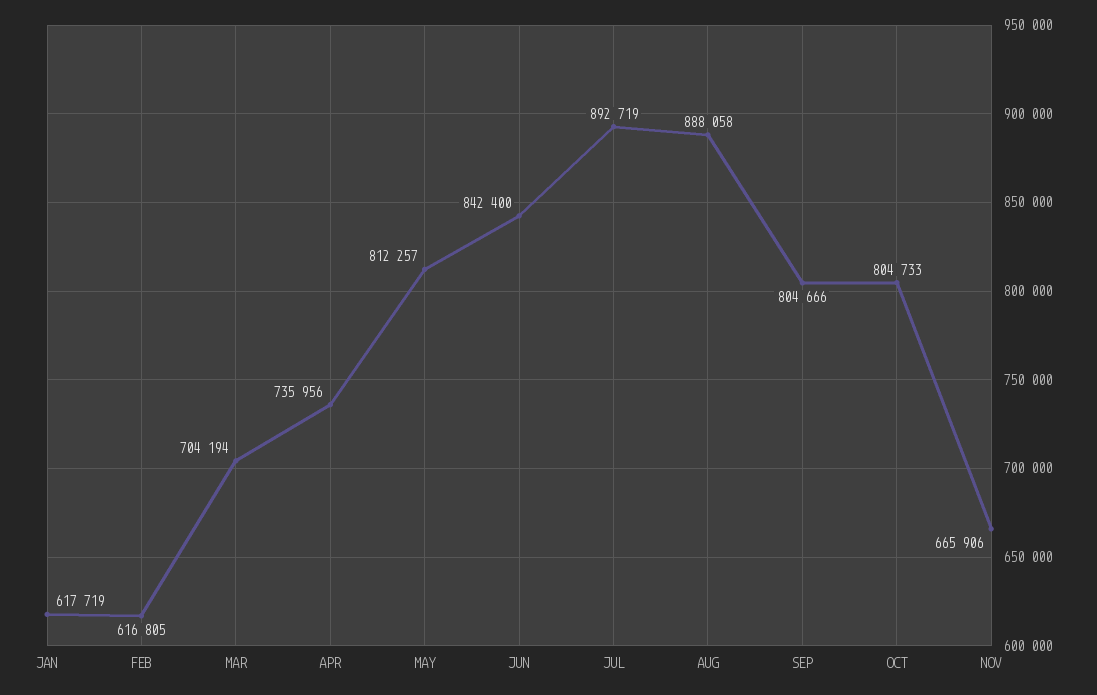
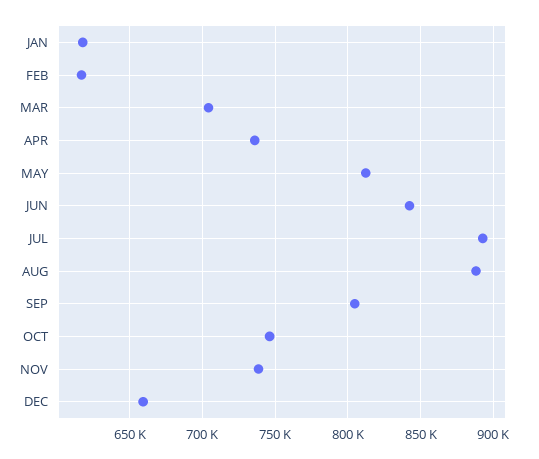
OCT: 804733 -> 745000
NOV: 665906 -> 740000
DEC: none -> 660000

